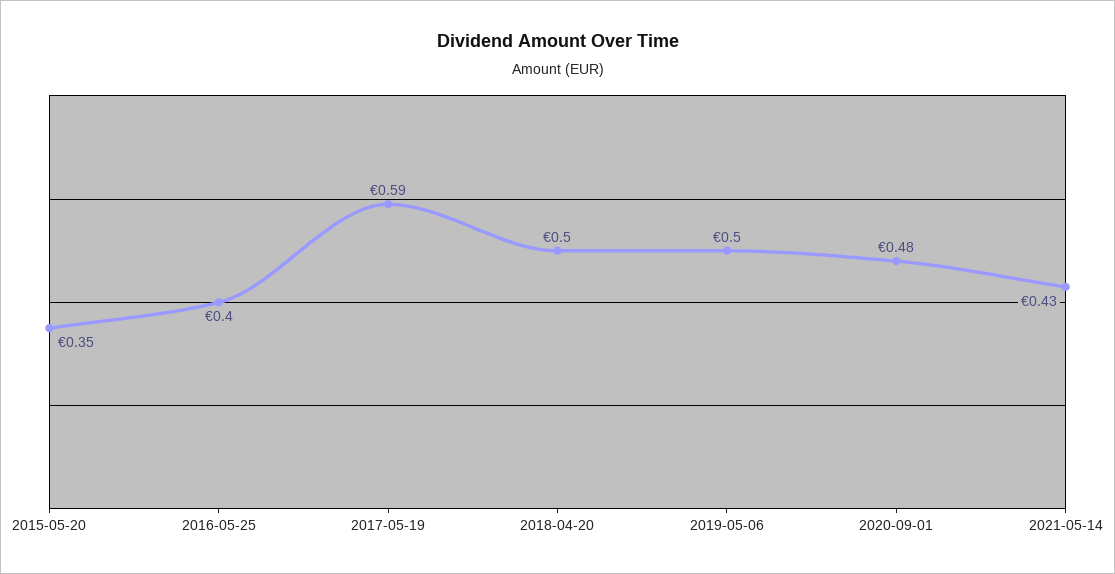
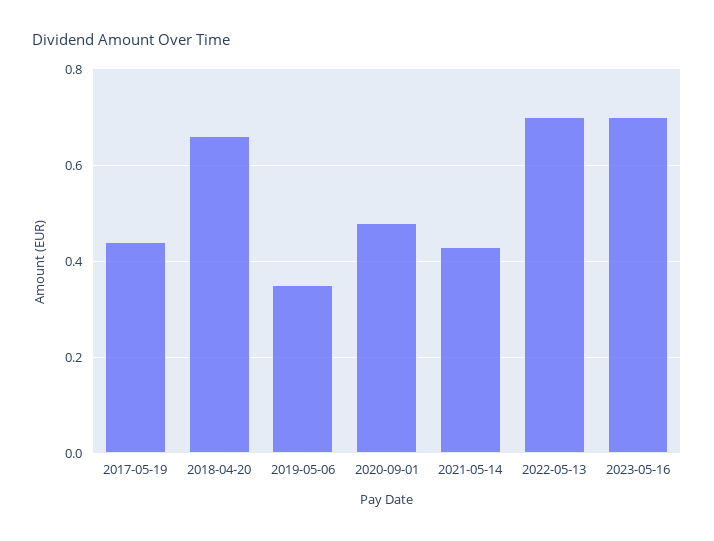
2015-05-20: 0.35 -> none
2016-05-25: 0.4 -> none
2017-05-19: 0.59 -> 0.45
2018-04-20: 0.5 -> 0.65
2019-05-06: 0.5 -> 0.35
2022-05-13: none -> 0.7
2023-05-16: none -> 0.7

